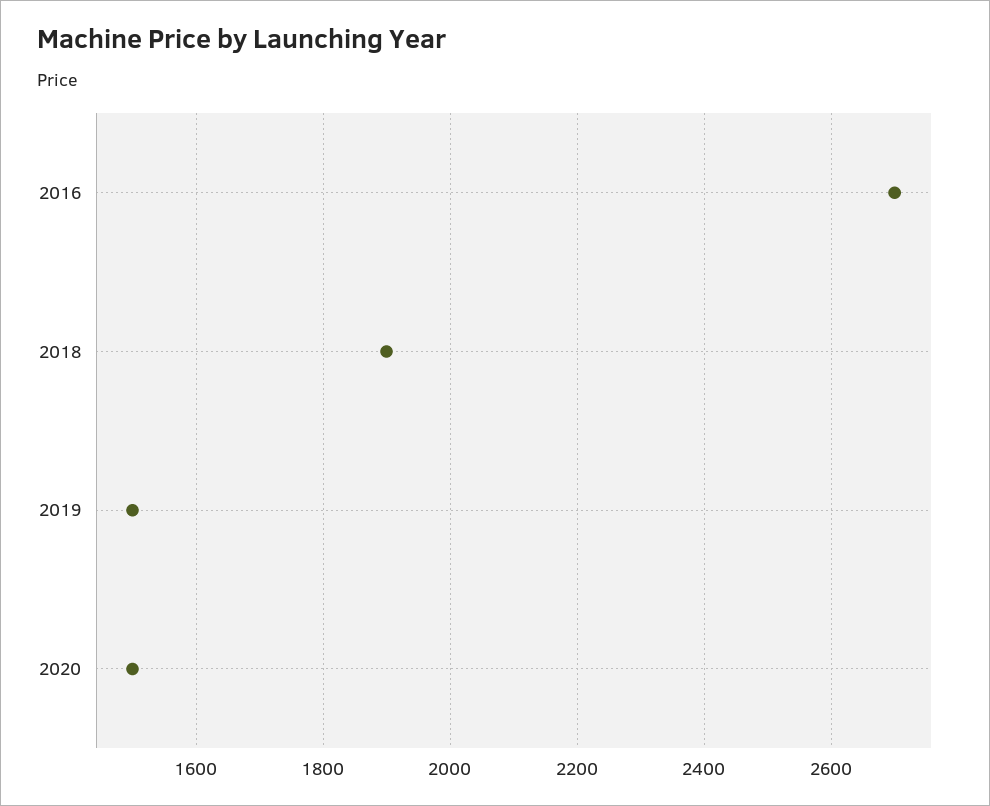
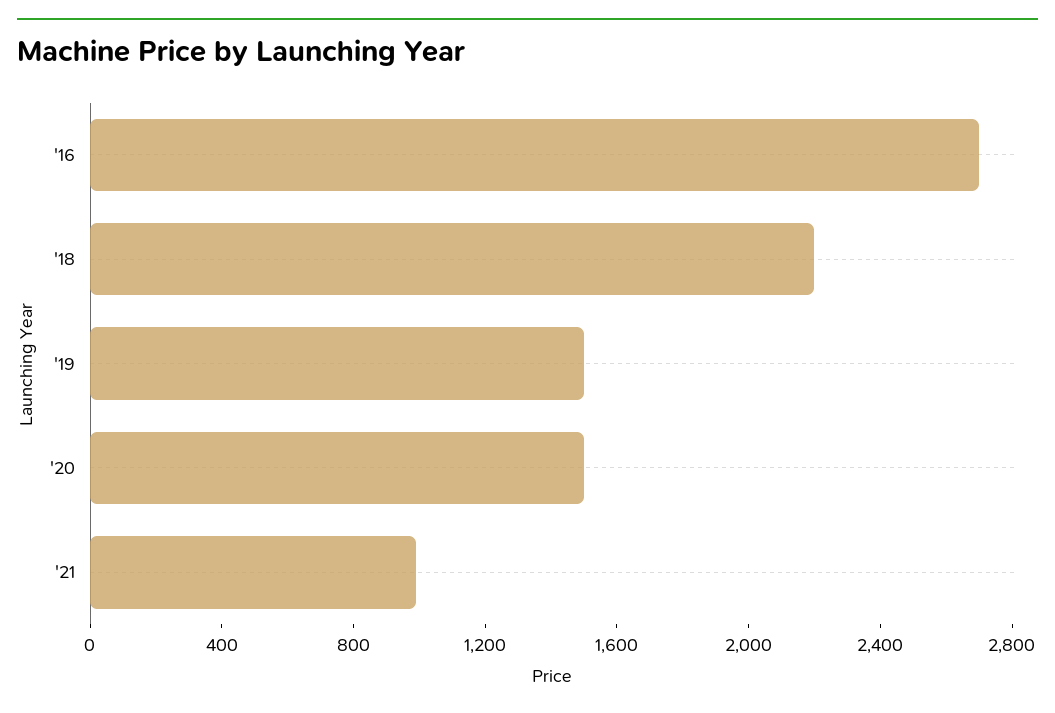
2018: 1900 -> 2200
'21: none -> 1000

